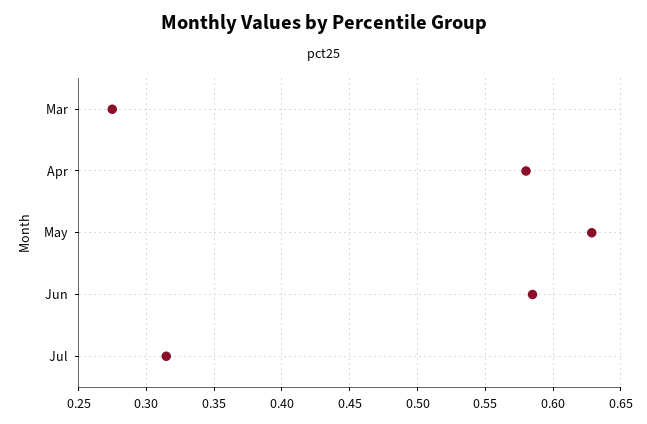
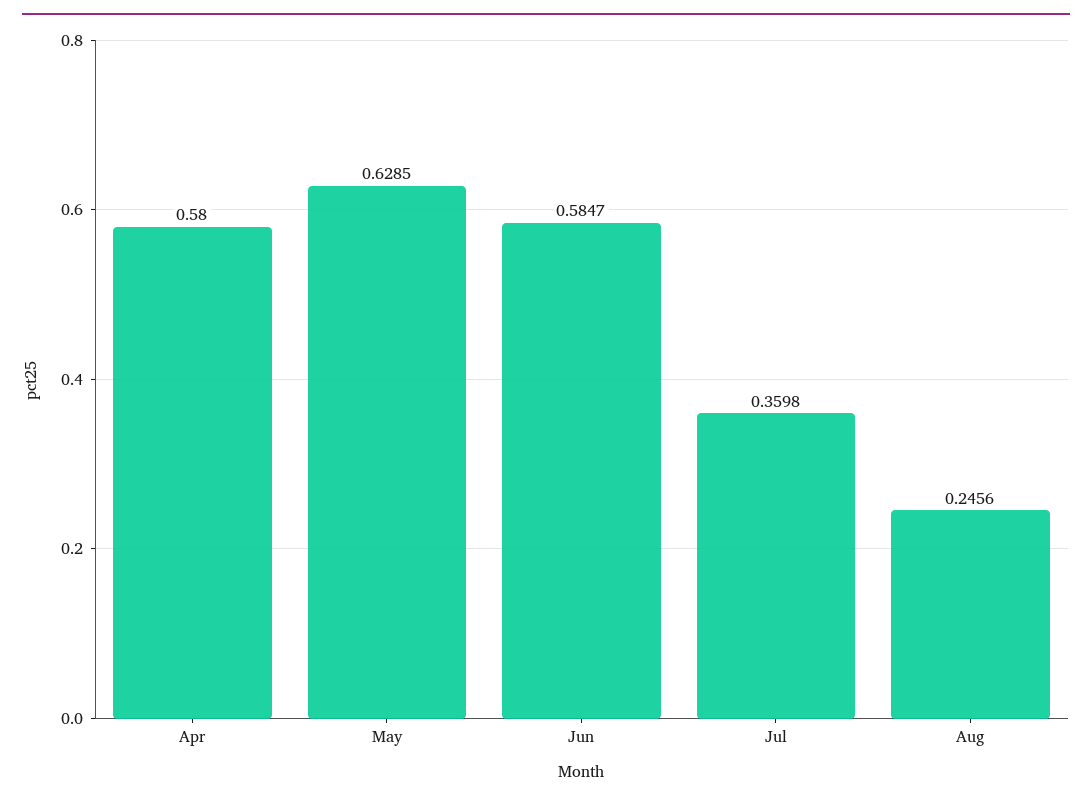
Mar: 0.275 -> none
Jul: 0.315 -> 0.3598
Aug: none -> 0.2456

